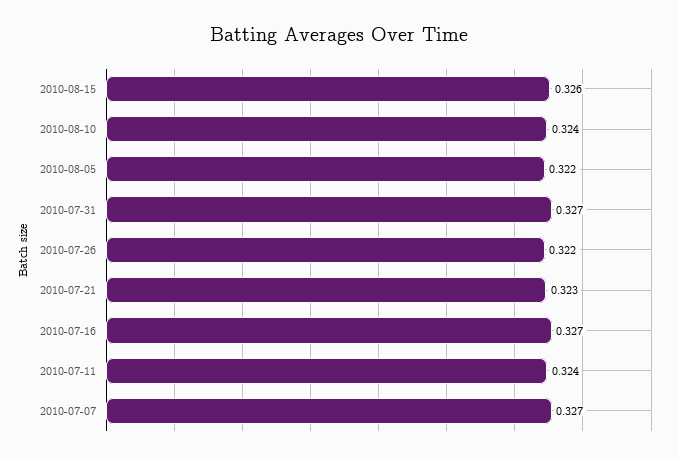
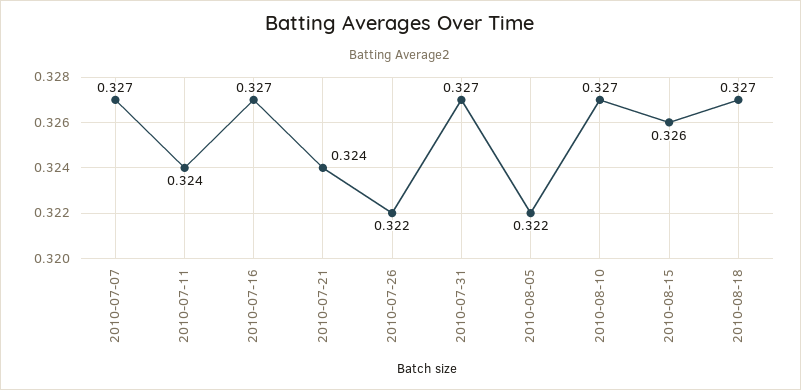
2010-08-10: 0.324 -> 0.327
2010-07-21: 0.323 -> 0.324
2010-08-18: none -> 0.327

